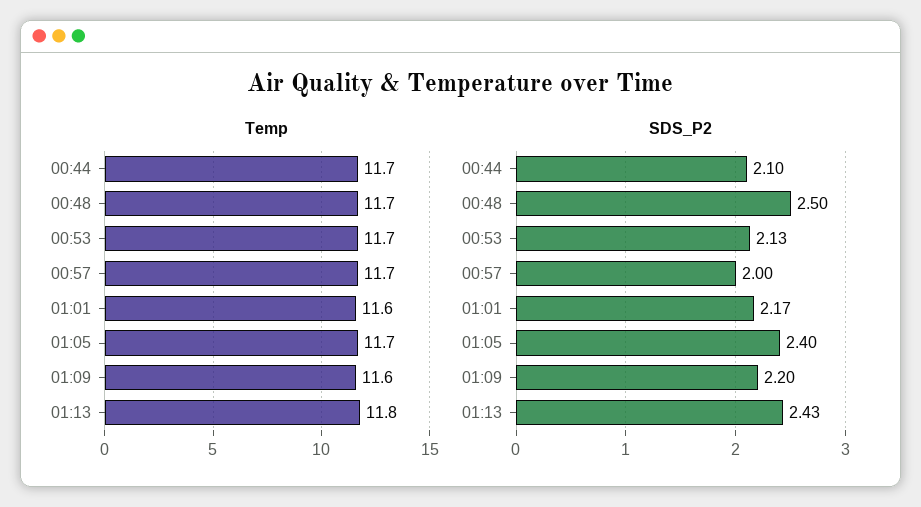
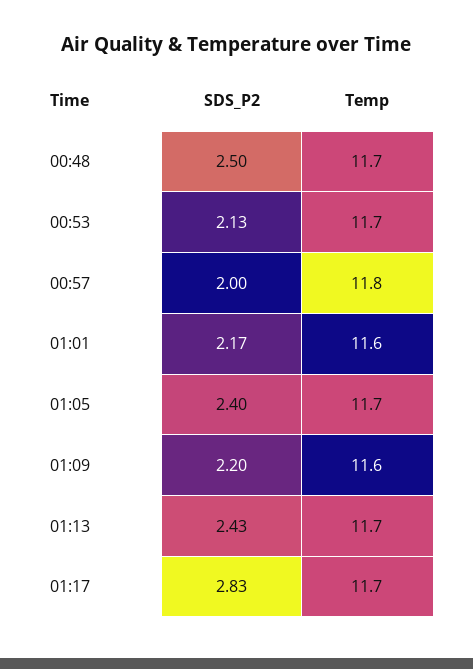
Temp, 00:44: 11.7 -> none
Temp, 00:57: 11.7 -> 11.8
Temp, 01:13: 11.8 -> 11.7
SDS_P2, 00:44: 2.1 -> none
SDS_P2, 01:17: none -> 2.83
Temp, 01:17: none -> 11.7

